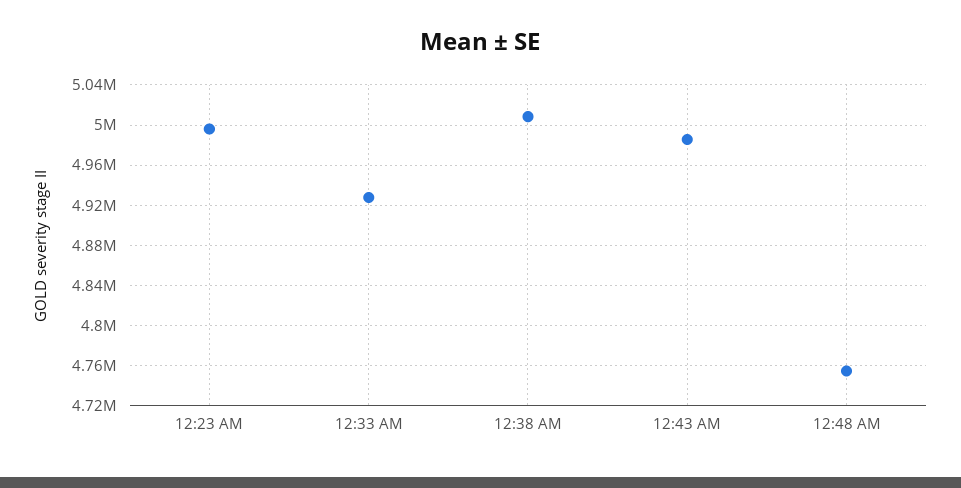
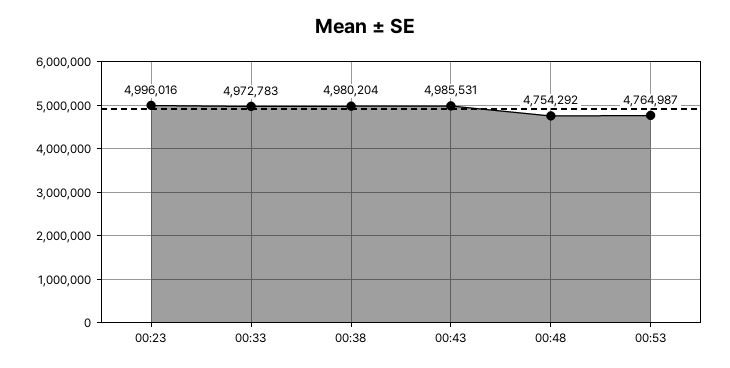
12:33 AM: 4930000 -> 4972783
12:38 AM: 5010000 -> 4980204
00:53: none -> 4764987

